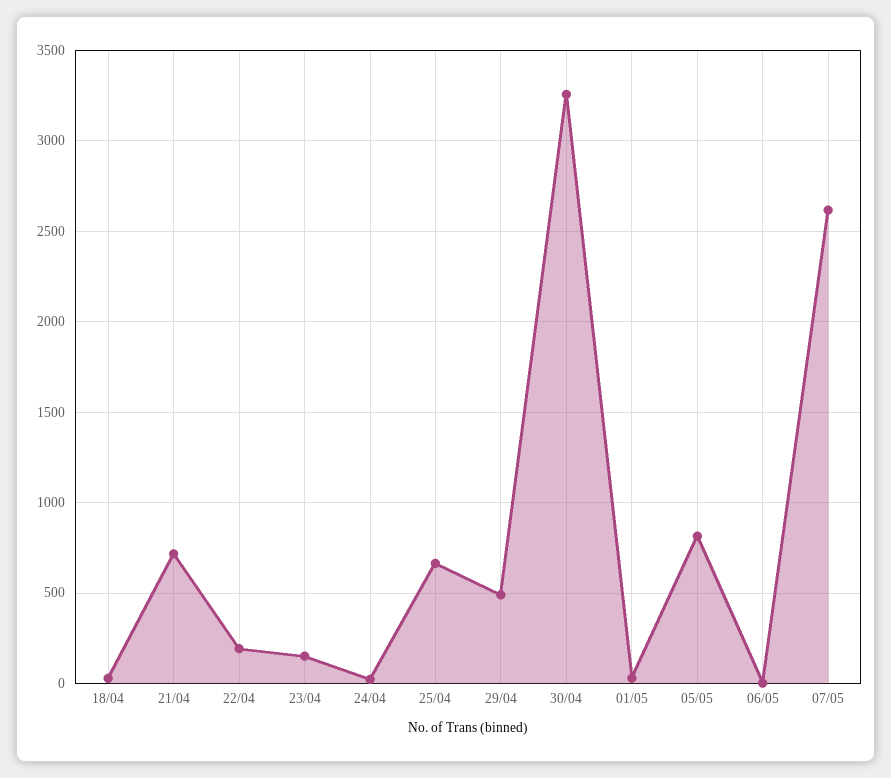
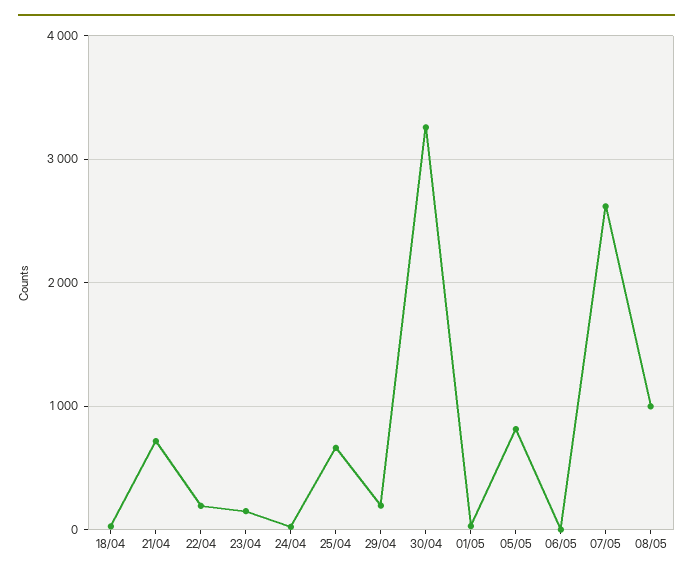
29/04: 500 -> 200
08/05: none -> 1000

